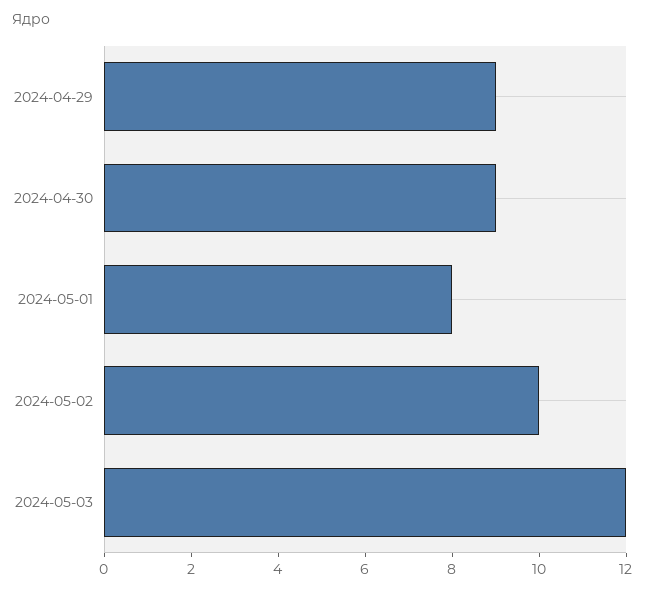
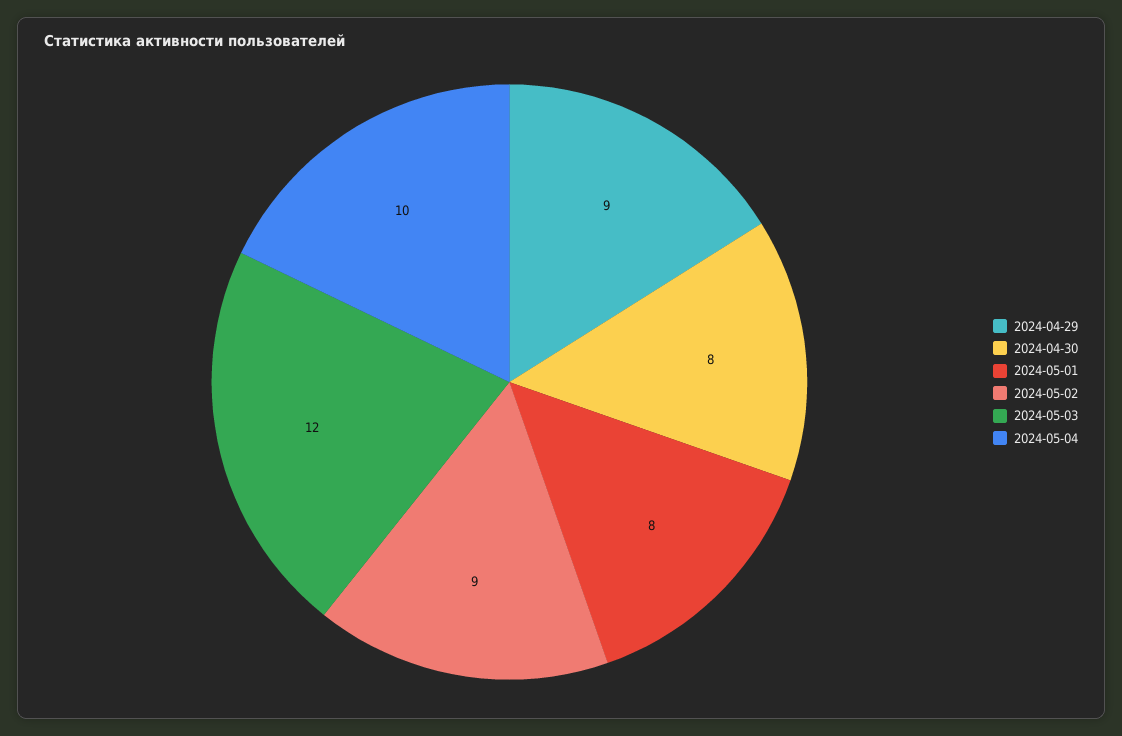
2024-04-30: 9 -> 8
2024-05-02: 10 -> 9
2024-05-04: none -> 10

